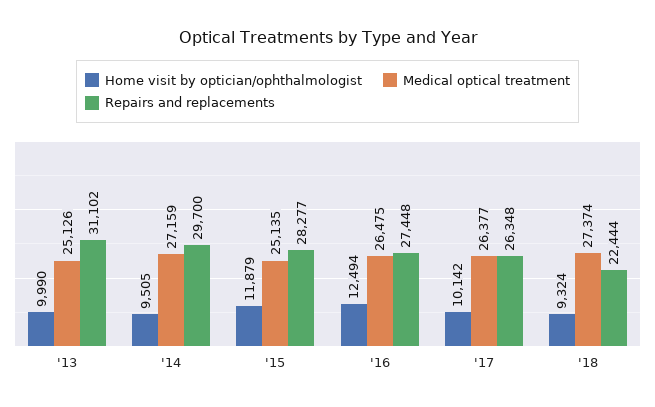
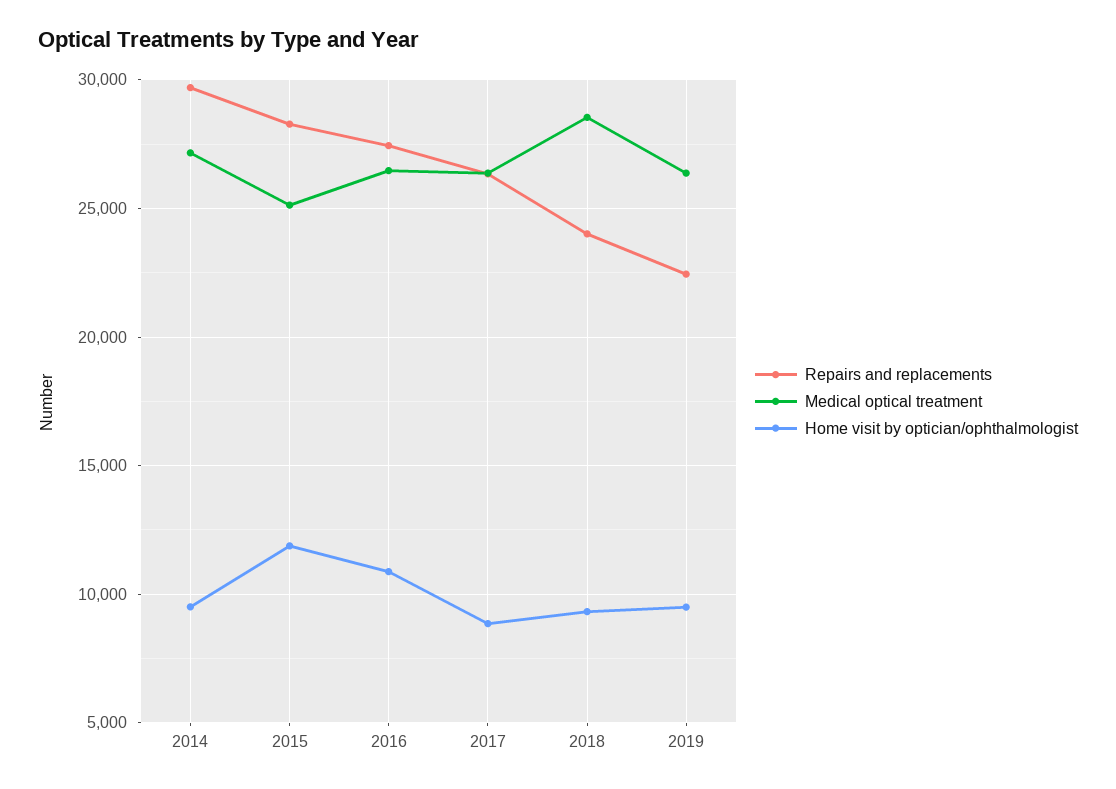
Home visit by optician/ophthalmologist, '13: 9990 -> none
Medical optical treatment, '13: 25126 -> none
Repairs and replacements, '13: 31102 -> none
Home visit by optician/ophthalmologist, '16: 12494 -> 11000
Home visit by optician/ophthalmologist, '17: 10142 -> 9000
Medical optical treatment, '18: 27374 -> 28500
Repairs and replacements, '18: 22444 -> 24000
Repairs and replacements, 2019: none -> 22500
Medical optical treatment, 2019: none -> 26500
Home visit by optician/ophthalmologist, 2019: none -> 9500

